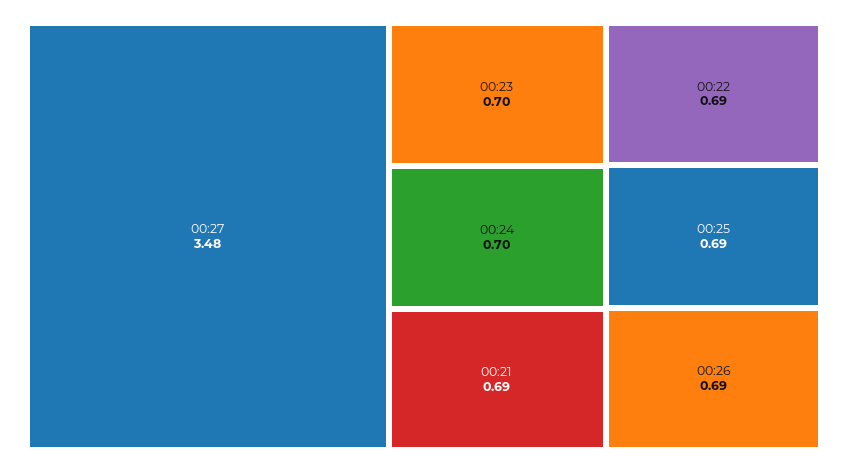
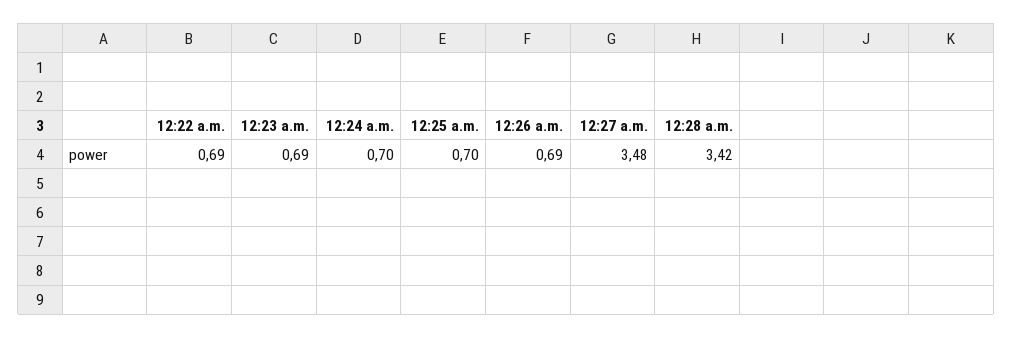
00:23: 0.7 -> 0.69
00:21: 0.69 -> none
00:25: 0.69 -> 0.7
12:28 a.m.: none -> 3.42

